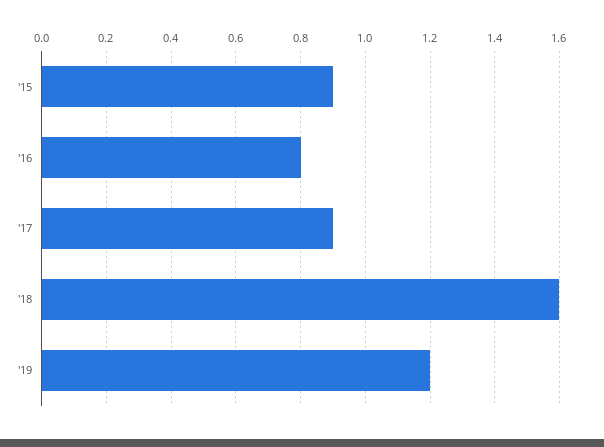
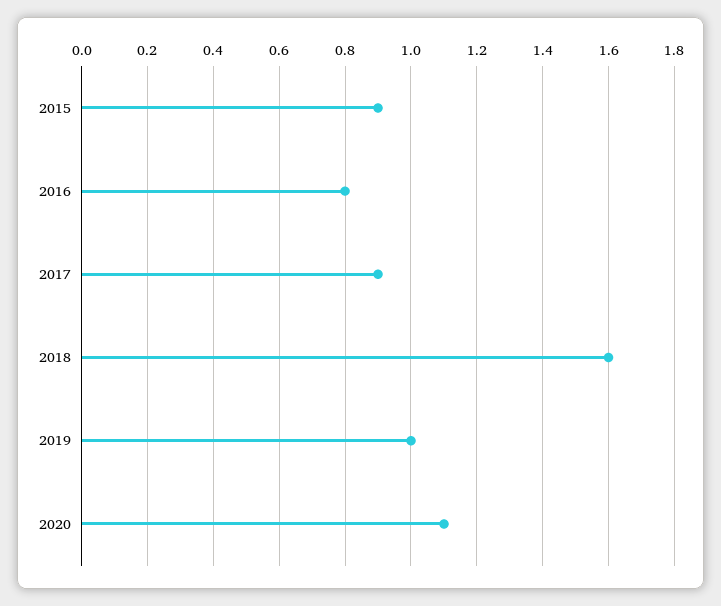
'19: 1.2 -> 1
2020: none -> 1.1

